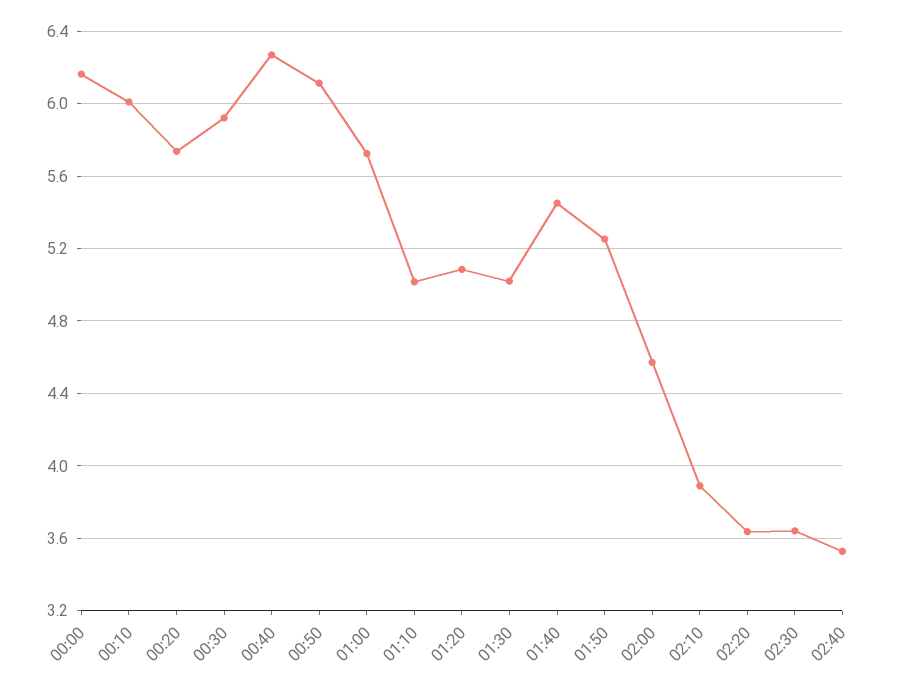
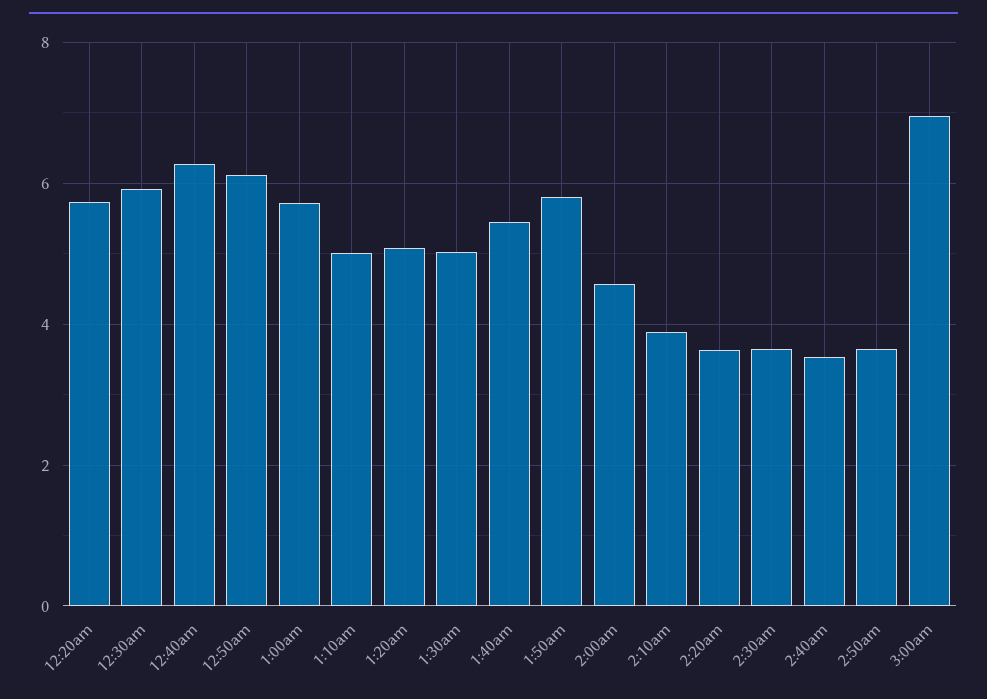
00:00: 6.15 -> none
00:10: 6 -> none
01:50: 5.25 -> 5.8
2:50am: none -> 3.6
3:00am: none -> 7

